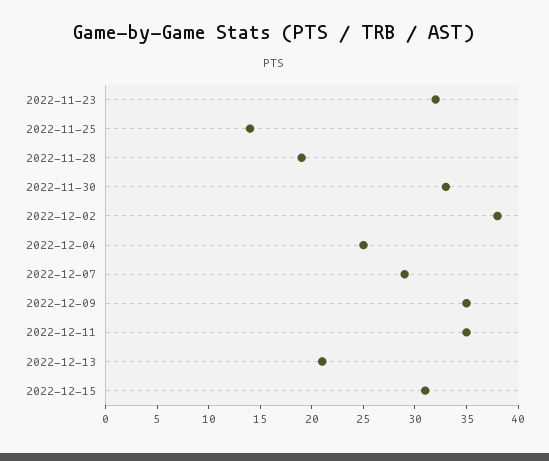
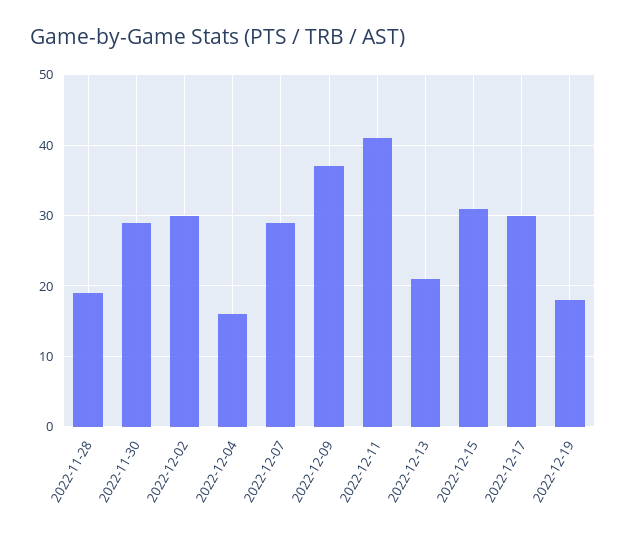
2022-11-23: 32 -> none
2022-11-25: 14 -> none
2022-11-30: 33 -> 29
2022-12-02: 38 -> 30
2022-12-04: 25 -> 16
2022-12-09: 35 -> 37
2022-12-11: 35 -> 41
2022-12-17: none -> 30
2022-12-19: none -> 18

